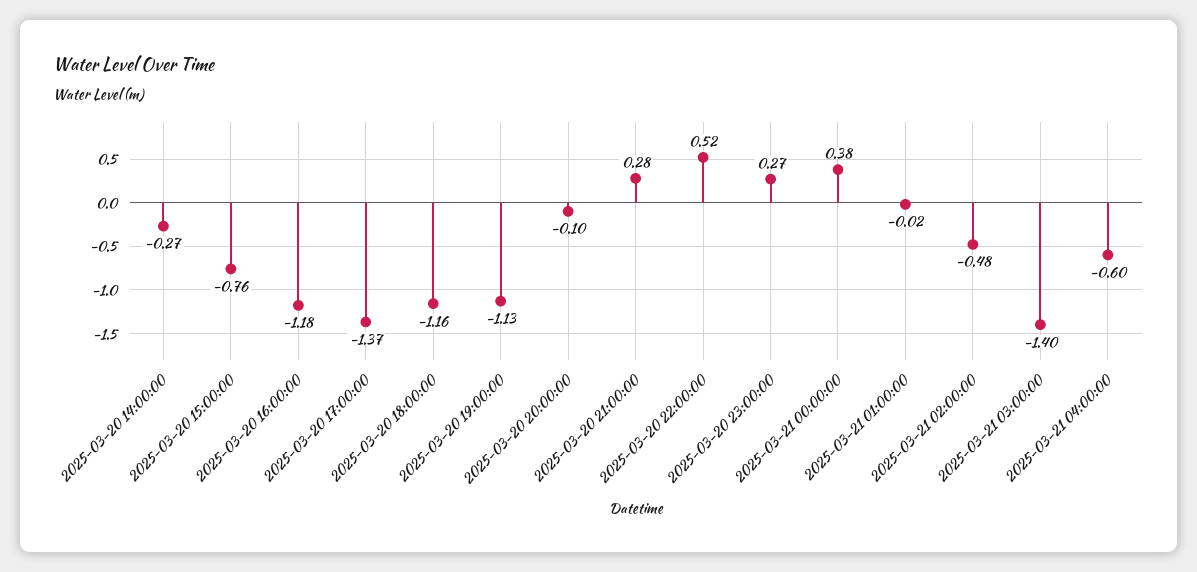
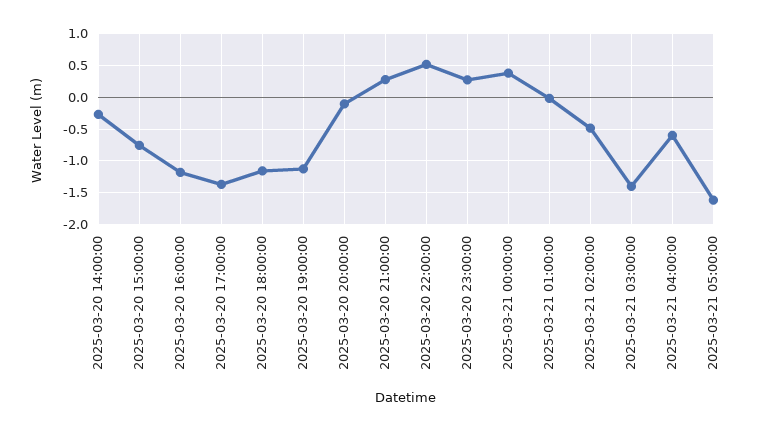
2025-03-21 05:00:00: none -> -1.6

